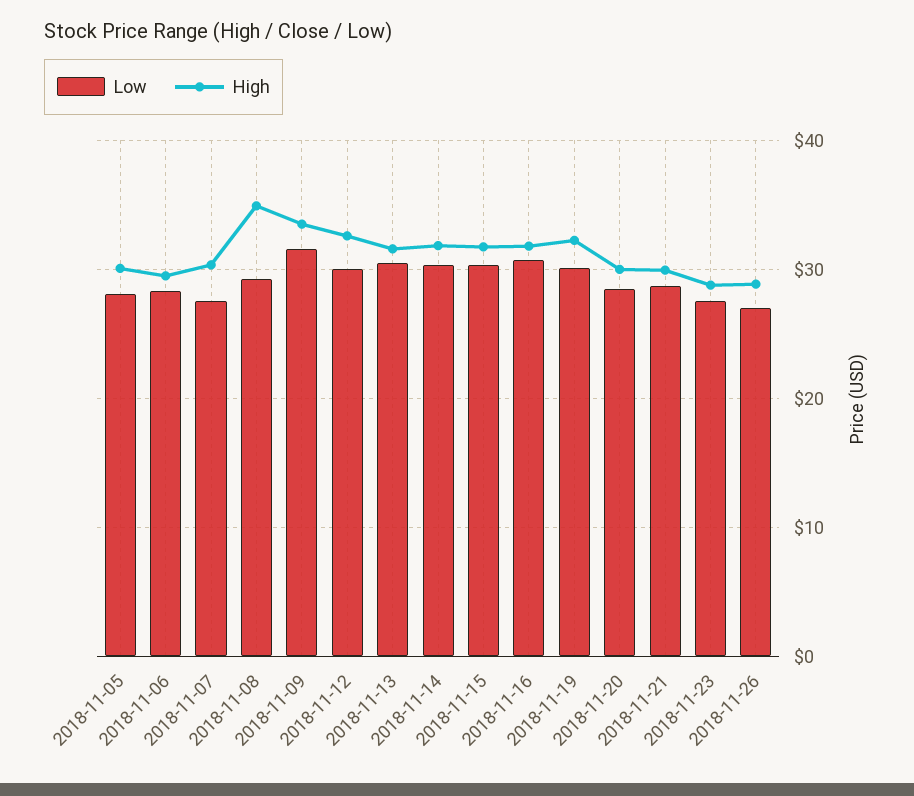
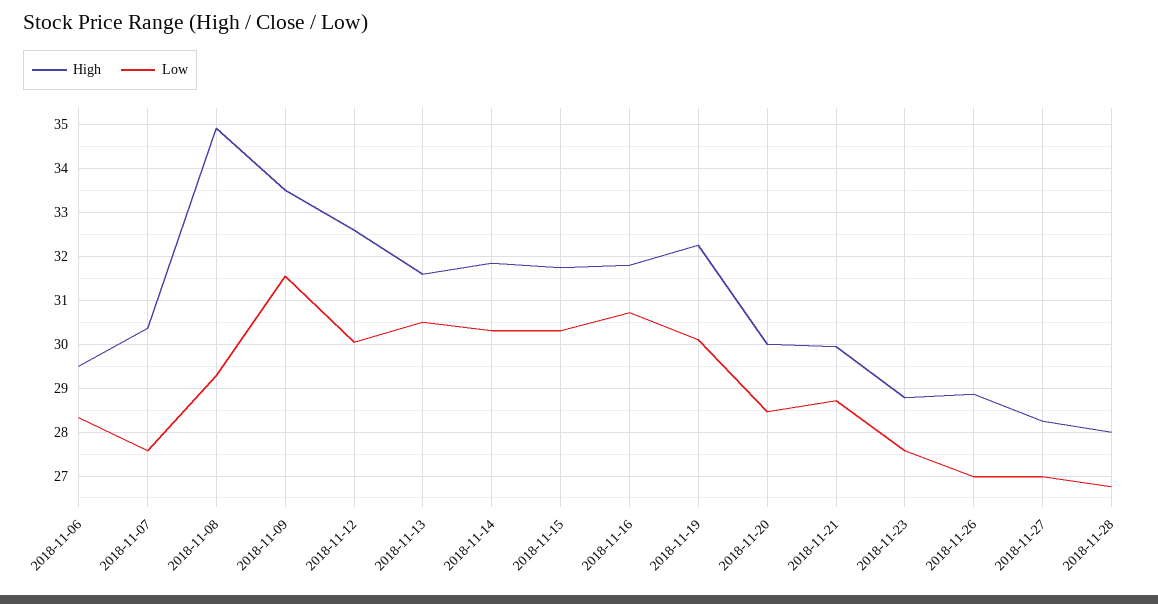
Low, 2018-11-05: 28 -> none
High, 2018-11-05: 30 -> none
High, 2018-11-27: none -> 28.2
Low, 2018-11-27: none -> 27
High, 2018-11-28: none -> 28
Low, 2018-11-28: none -> 26.8

